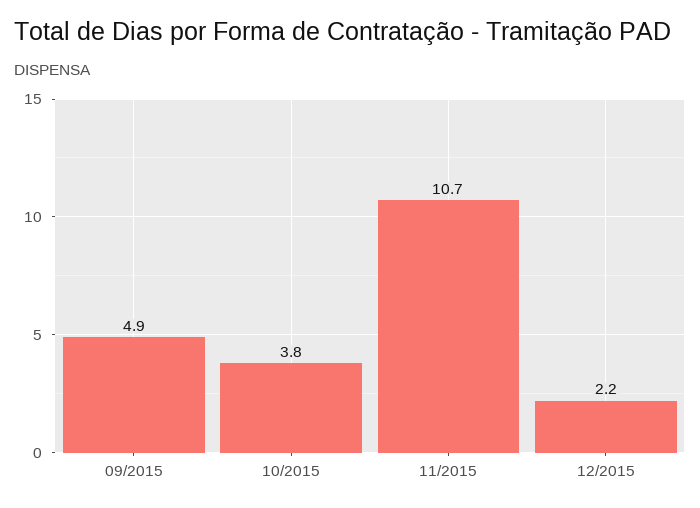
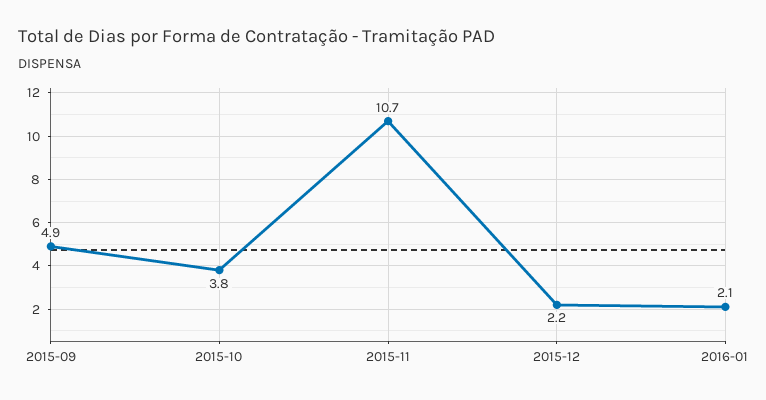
2016-01: none -> 2.1

